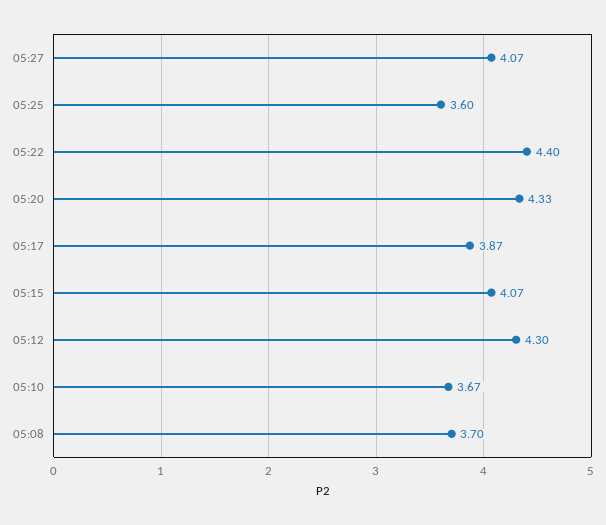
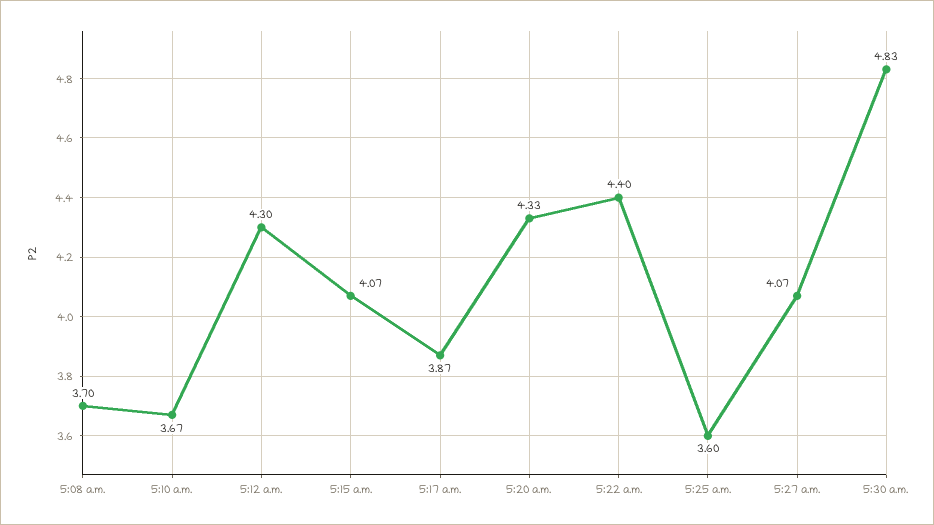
5:30 a.m.: none -> 4.83

